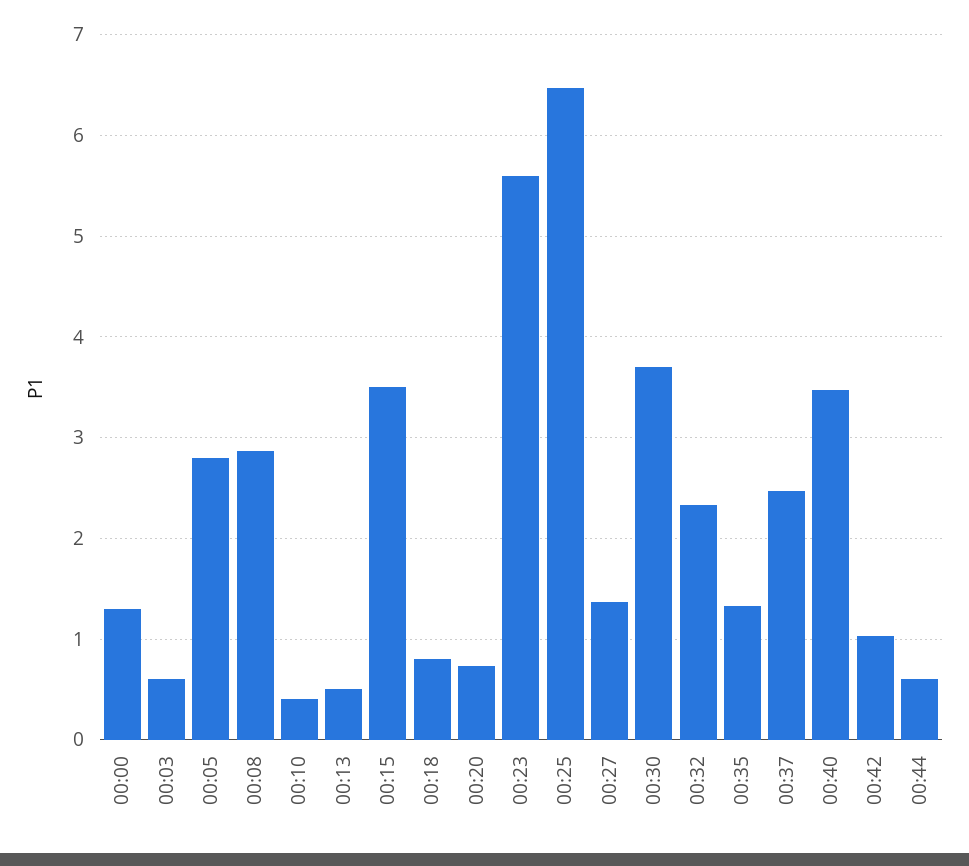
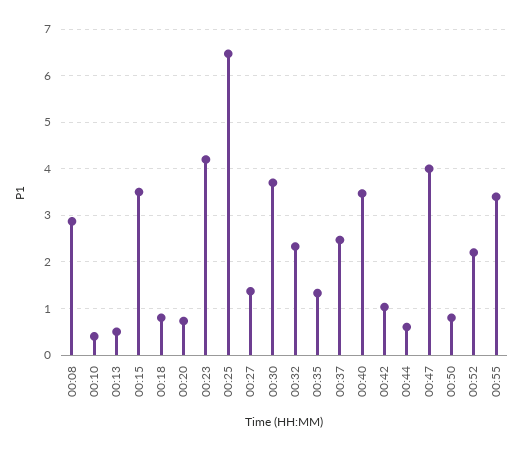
00:00: 1.3 -> none
00:03: 0.6 -> none
00:05: 2.8 -> none
00:23: 5.6 -> 4.2
00:47: none -> 4
00:50: none -> 0.8
00:52: none -> 2.2
00:55: none -> 3.4

